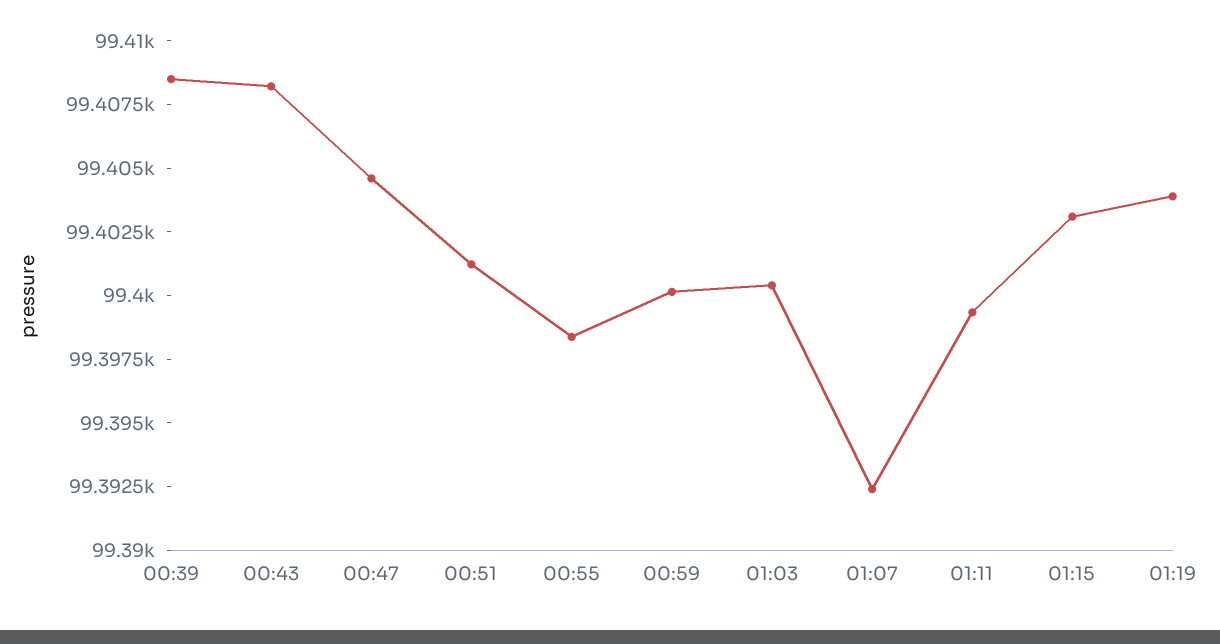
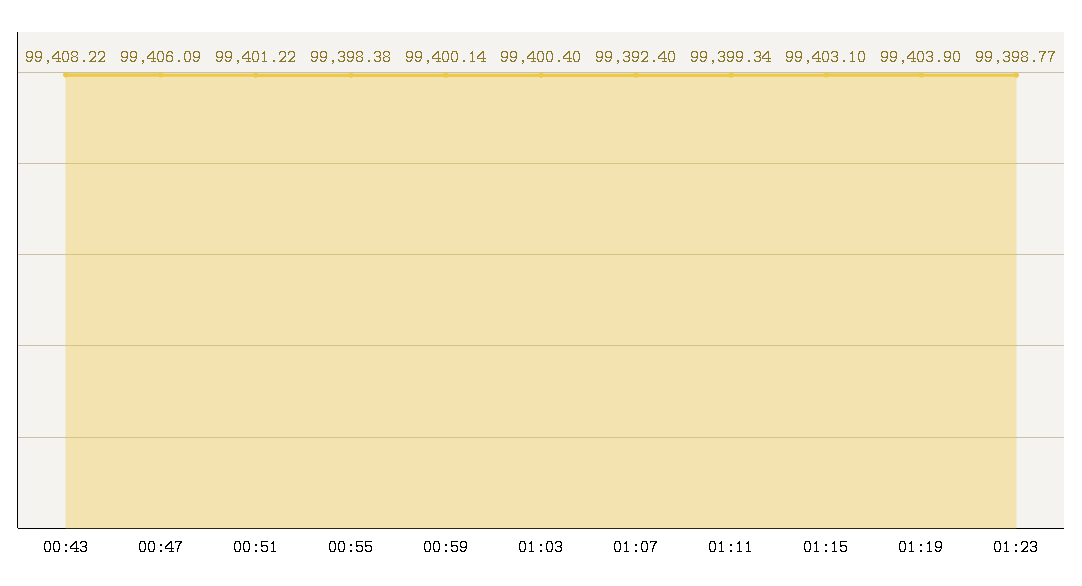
00:39: 99408.5 -> none
00:47: 99404.5 -> 99406.09
01:23: none -> 99398.77

